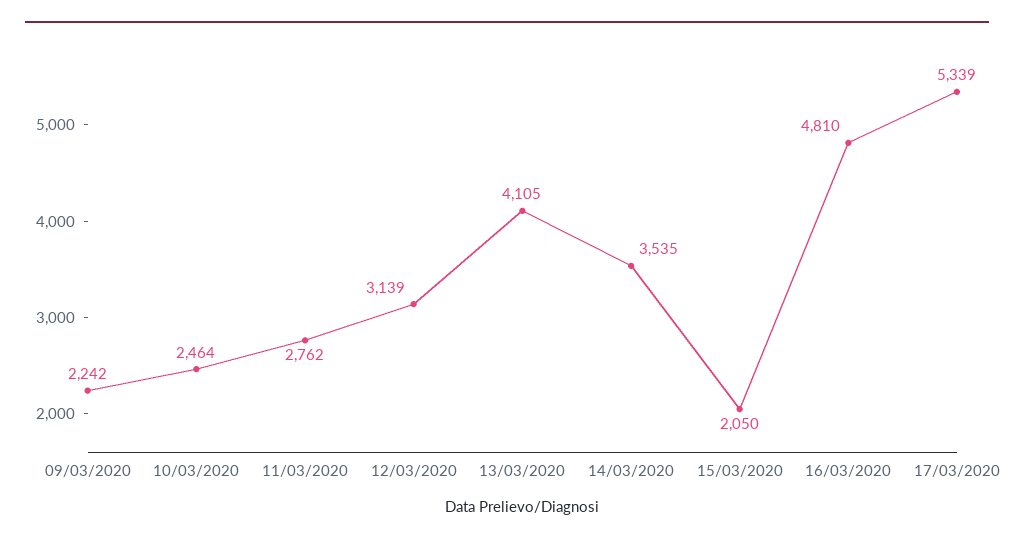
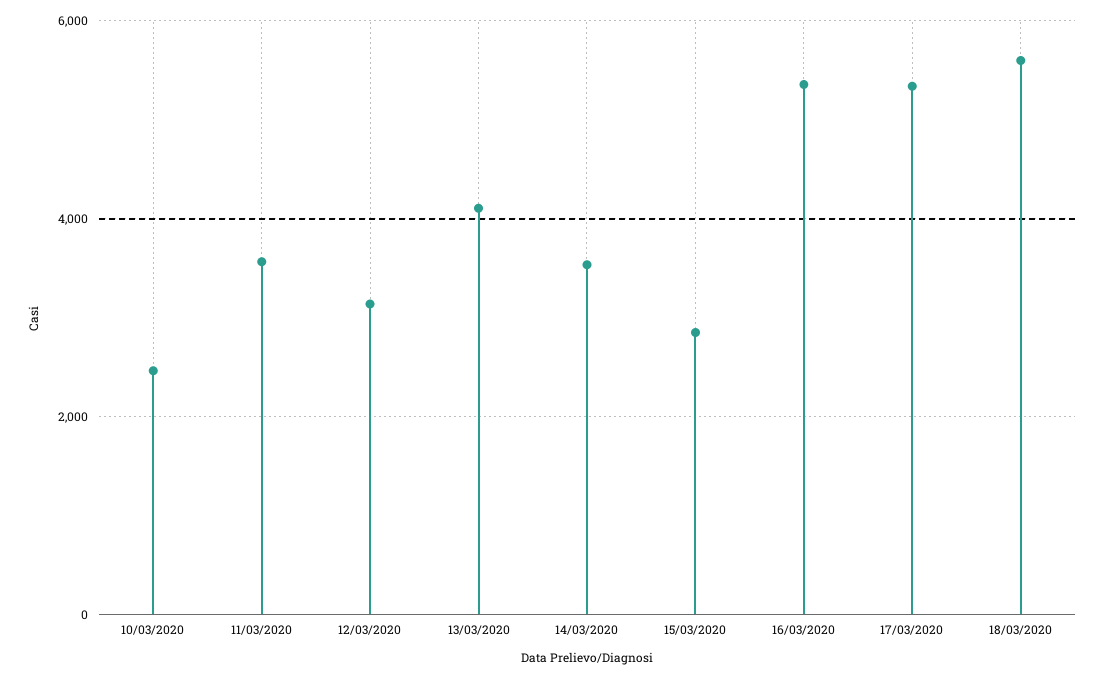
09/03/2020: 2242 -> none
11/03/2020: 2762 -> 3600
15/03/2020: 2050 -> 2800
16/03/2020: 4810 -> 5400
18/03/2020: none -> 5600

